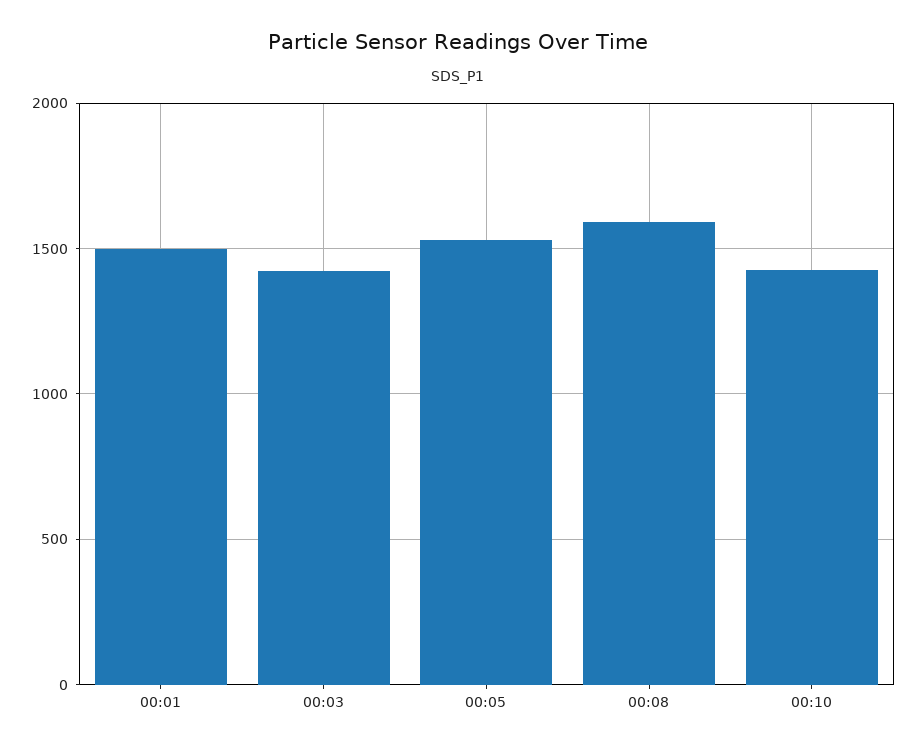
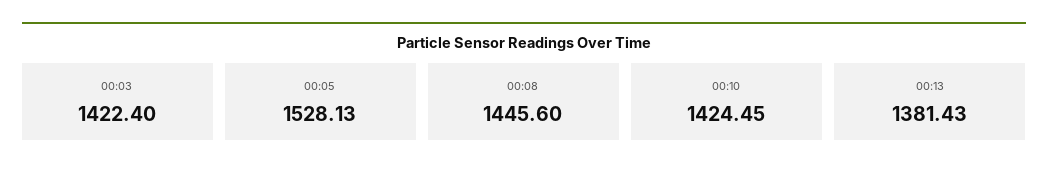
00:01: 1500 -> none
00:08: 1600 -> 1445.6
00:13: none -> 1381.43

